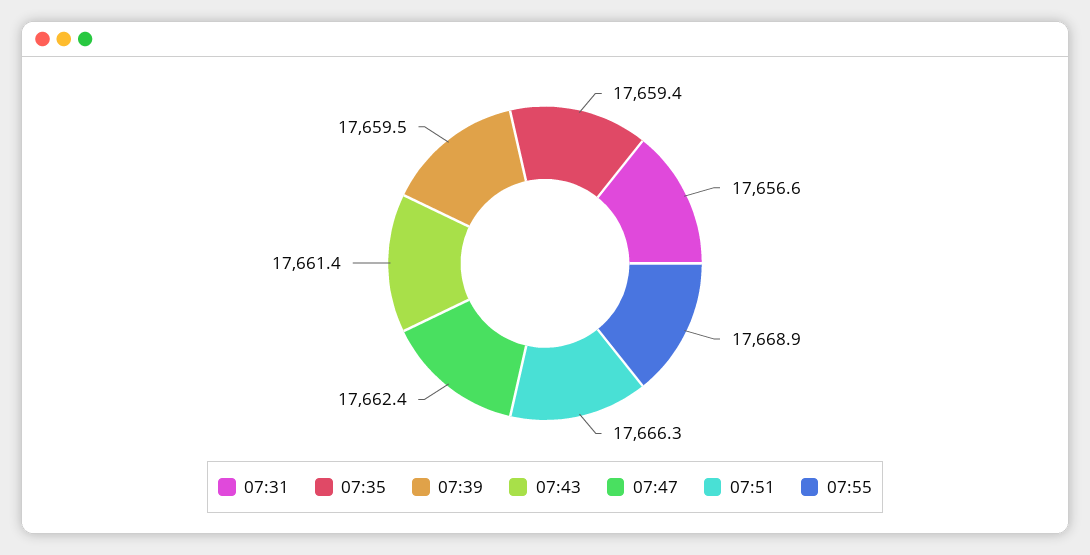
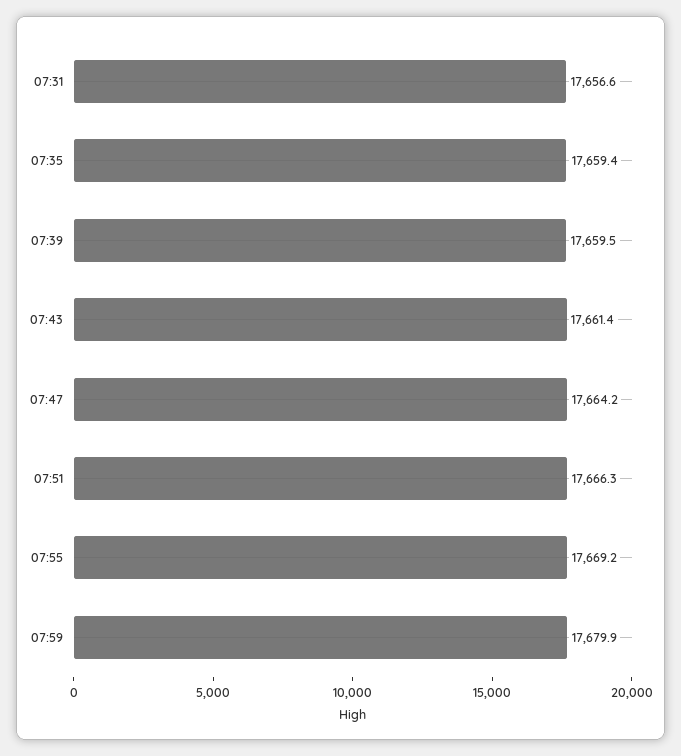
07:47: 17662.4 -> 17664.2
07:55: 17668.9 -> 17669.2
07:59: none -> 17679.9

